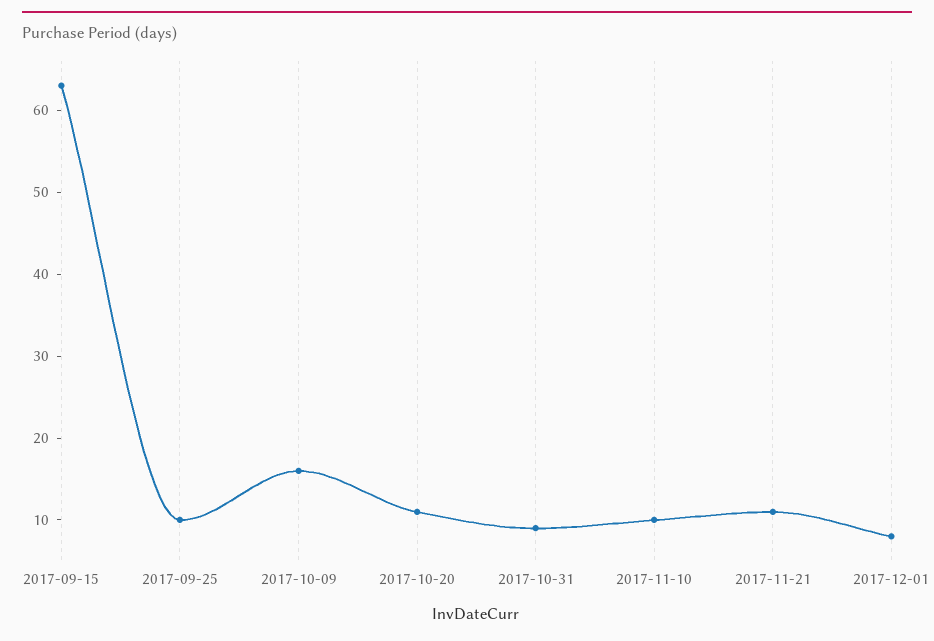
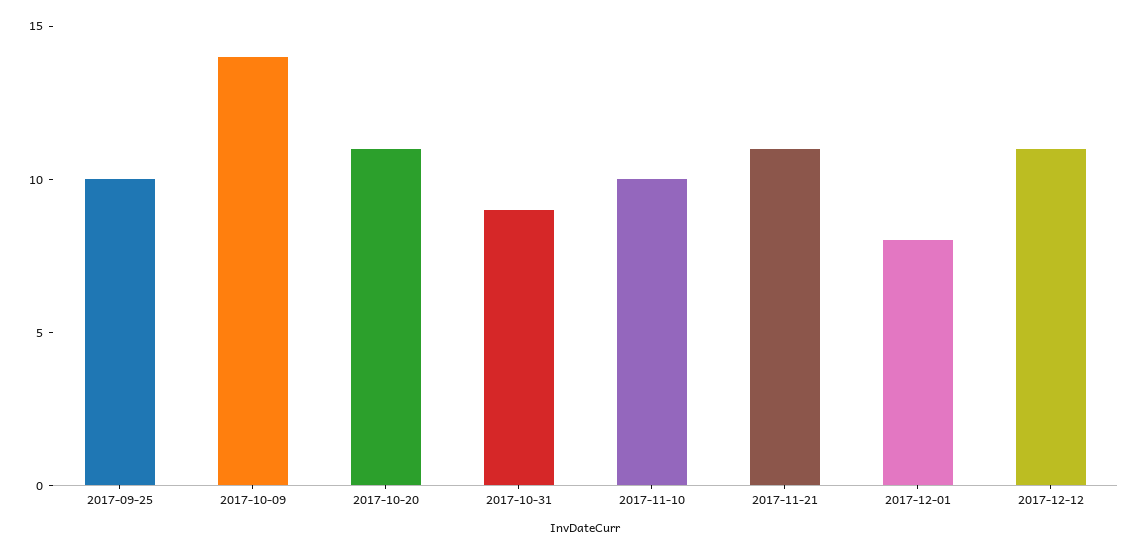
2017-09-15: 63 -> none
2017-10-09: 16 -> 14
2017-12-12: none -> 11

